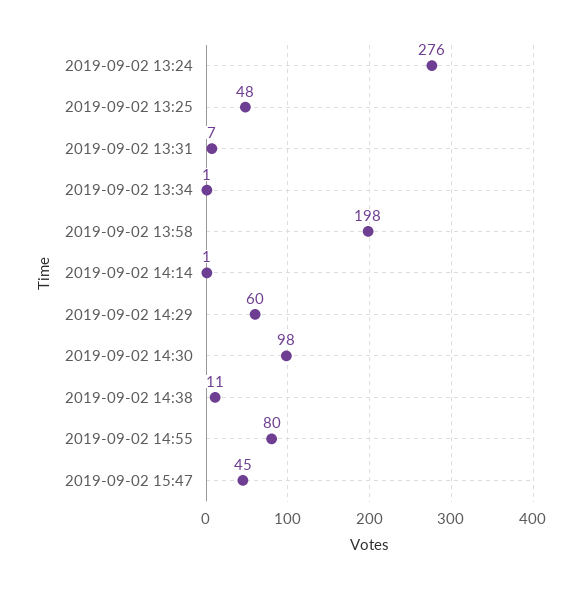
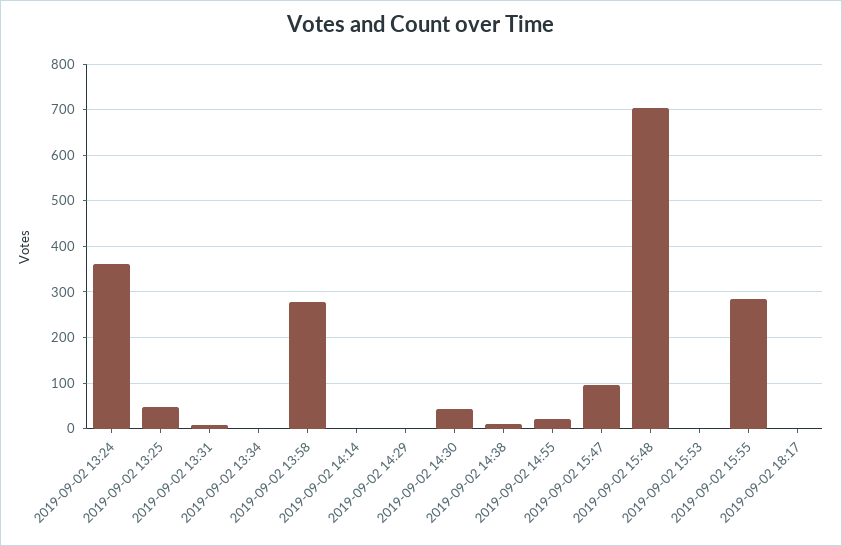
2019-09-02 13:24: 276 -> 360
2019-09-02 13:58: 198 -> 280
2019-09-02 14:29: 60 -> 0
2019-09-02 14:30: 98 -> 40
2019-09-02 14:55: 80 -> 20
2019-09-02 15:47: 45 -> 100
2019-09-02 15:48: none -> 700
2019-09-02 15:53: none -> 0
2019-09-02 15:55: none -> 280
2019-09-02 18:17: none -> 0

